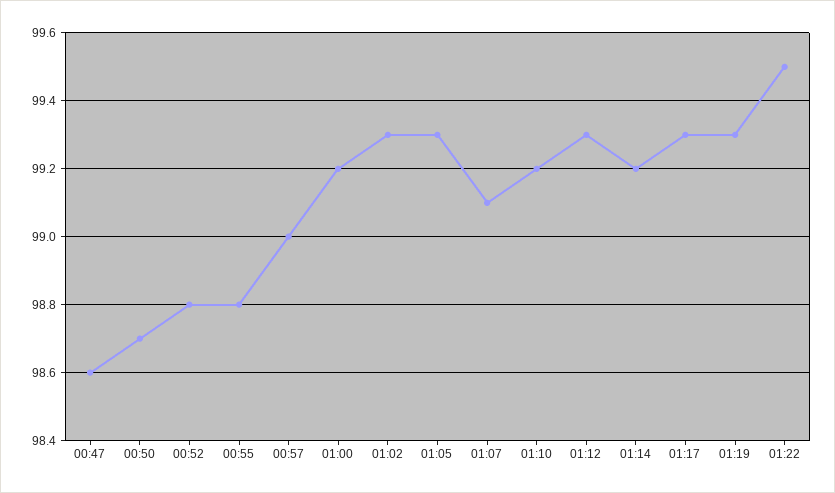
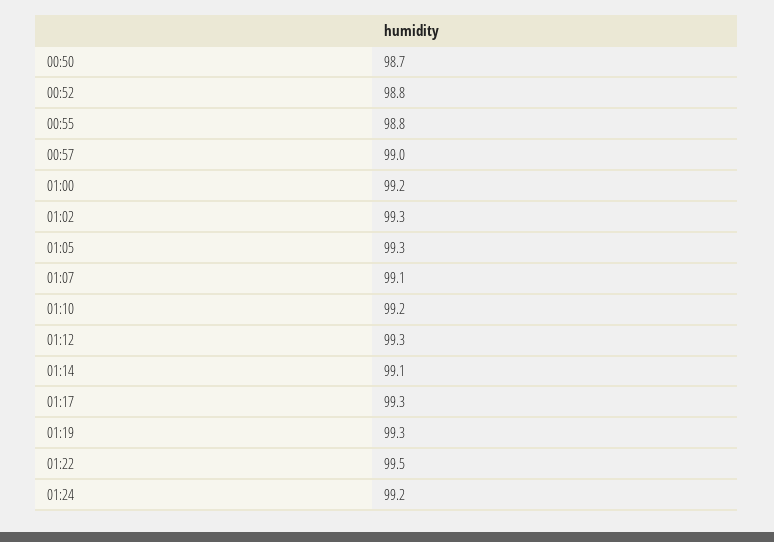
00:47: 98.6 -> none
01:14: 99.2 -> 99.1
01:24: none -> 99.2

